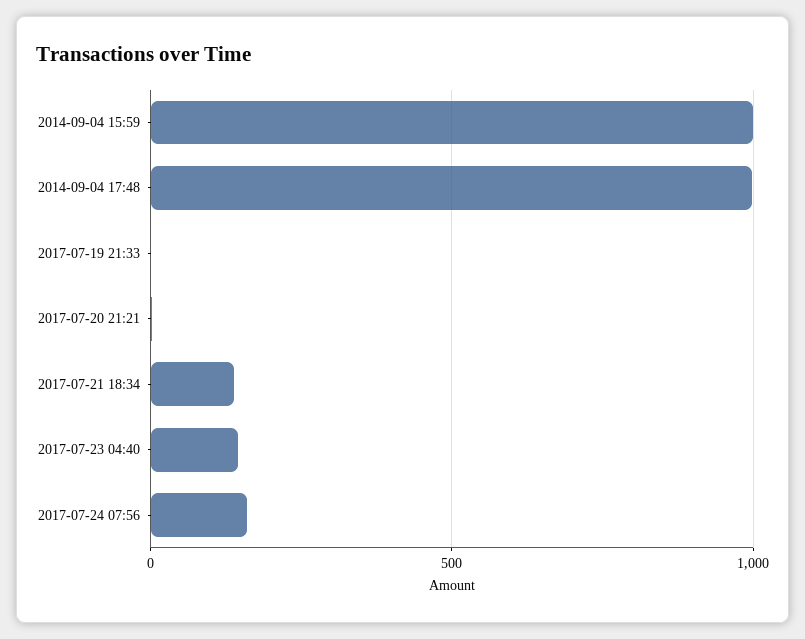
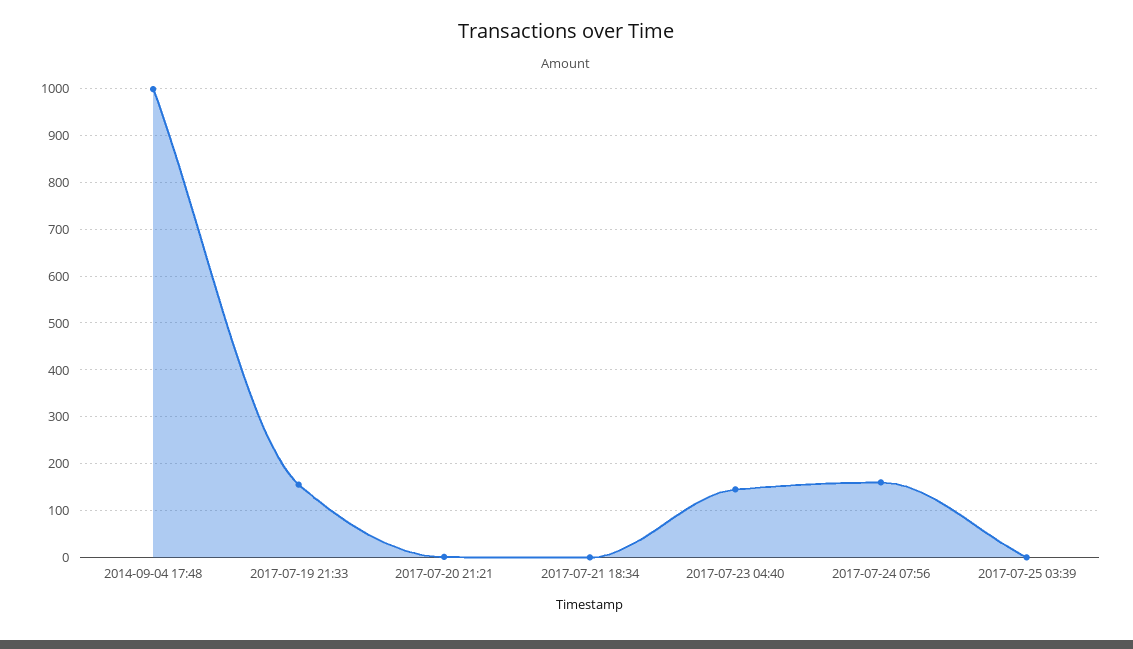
2014-09-04 15:59: 1000 -> none
2017-07-19 21:33: 0 -> 160
2017-07-21 18:34: 150 -> 0
2017-07-25 03:39: none -> 0

